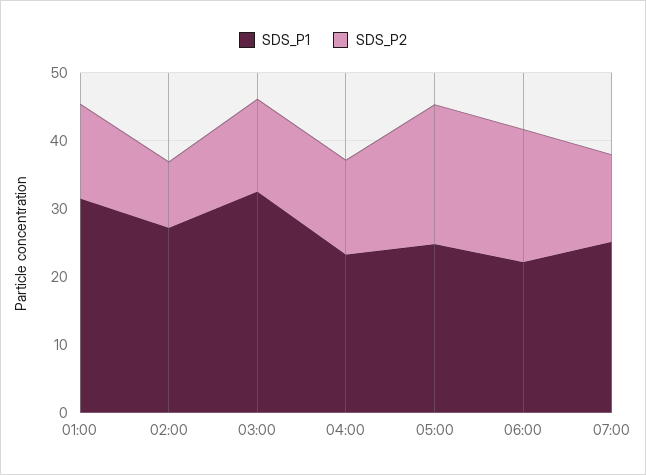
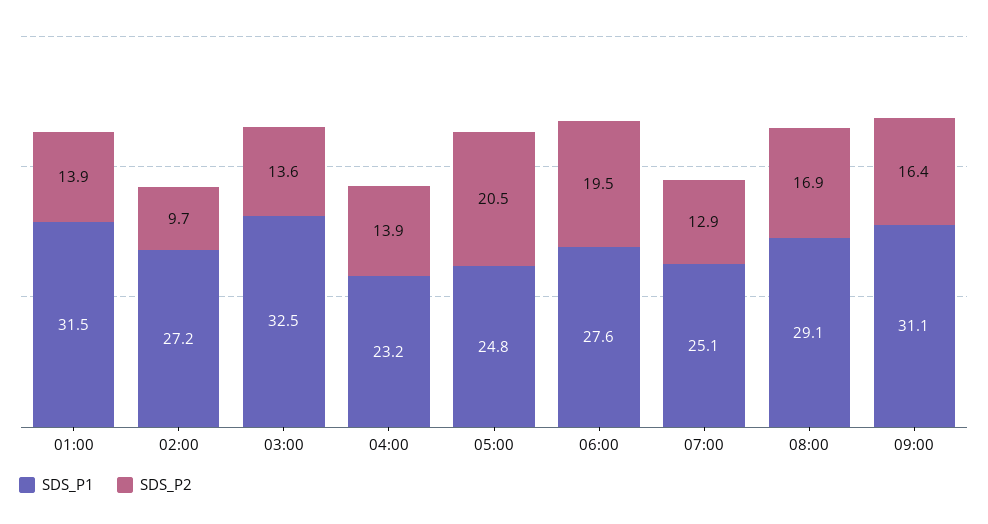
SDS_P1, 06:00: 22 -> 27.6
SDS_P1, 08:00: none -> 29.1
SDS_P2, 08:00: none -> 16.9
SDS_P1, 09:00: none -> 31.1
SDS_P2, 09:00: none -> 16.4

